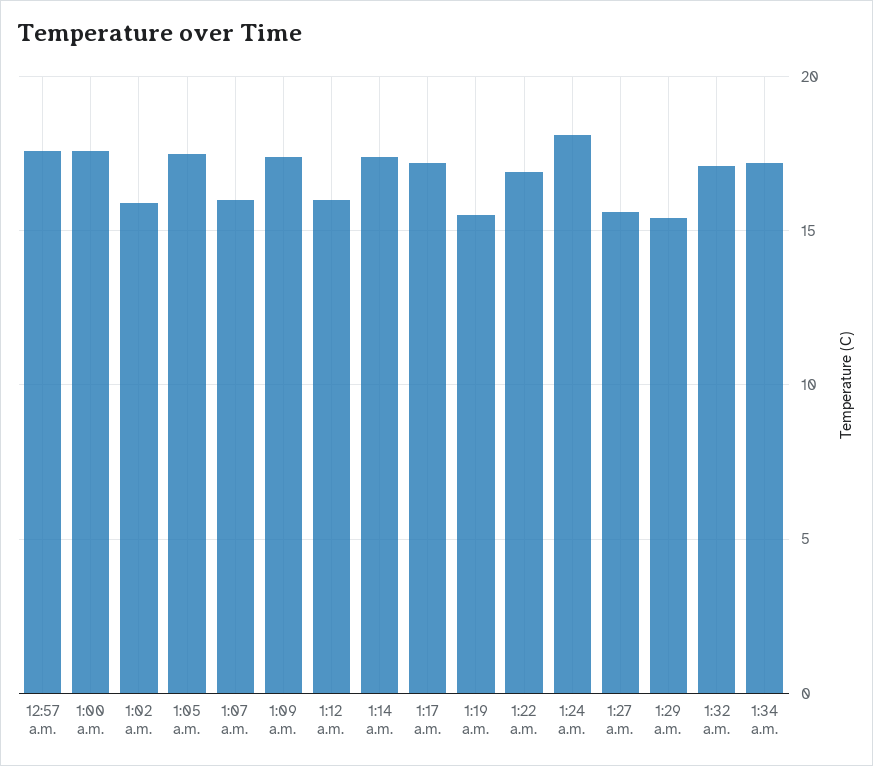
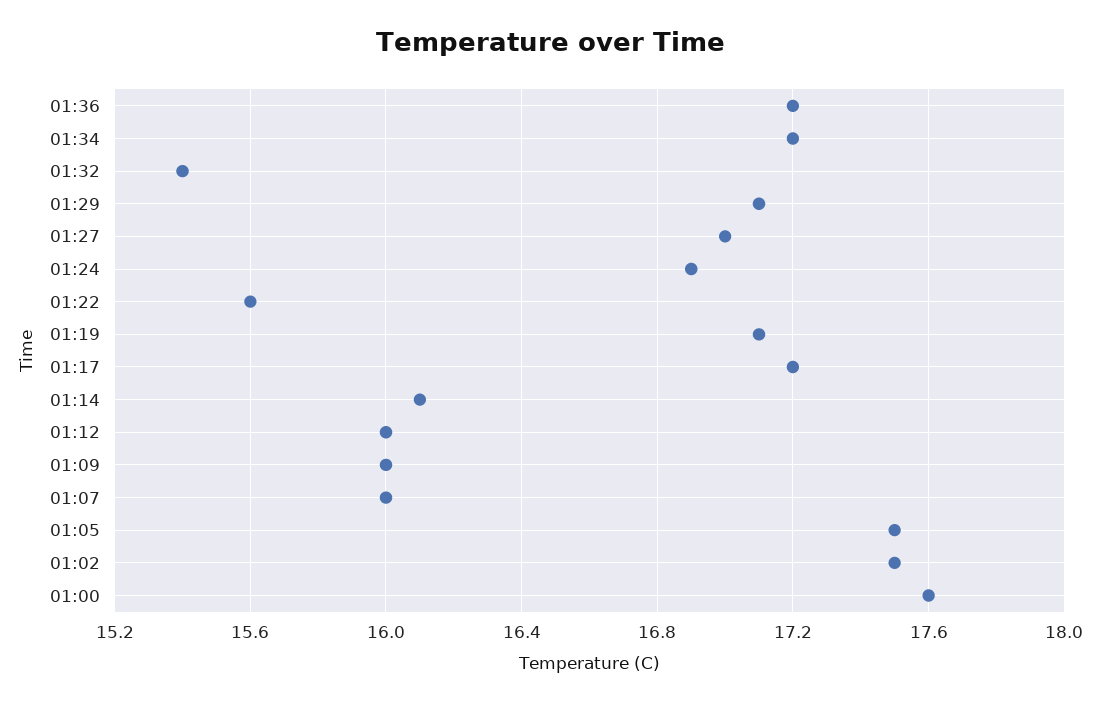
12:57 a.m.: 17.5 -> none
1:02 a.m.: 16 -> 17.5
1:09 a.m.: 17.5 -> 16
1:14 a.m.: 17.5 -> 16.1
1:19 a.m.: 15.5 -> 17.1
1:22 a.m.: 17 -> 15.6
1:24 a.m.: 18 -> 16.9
1:27 a.m.: 15.5 -> 17
1:29 a.m.: 15.5 -> 17.1
1:32 a.m.: 17 -> 15.4
01:36: none -> 17.2

